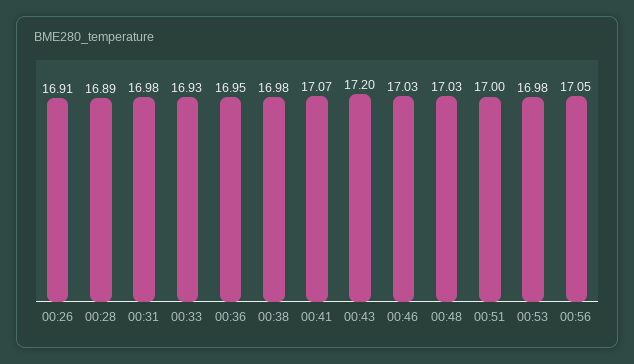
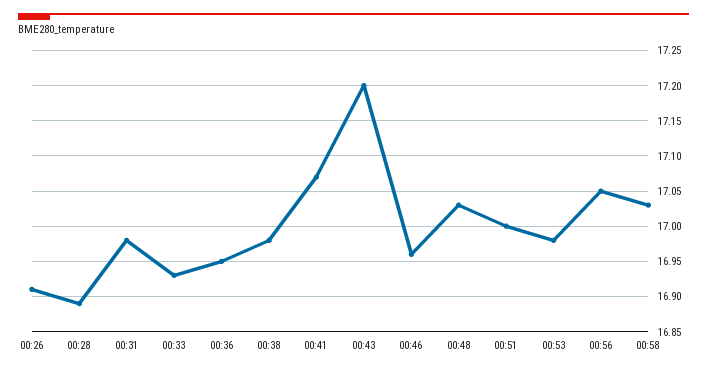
00:46: 17.03 -> 16.96
00:58: none -> 17.03

